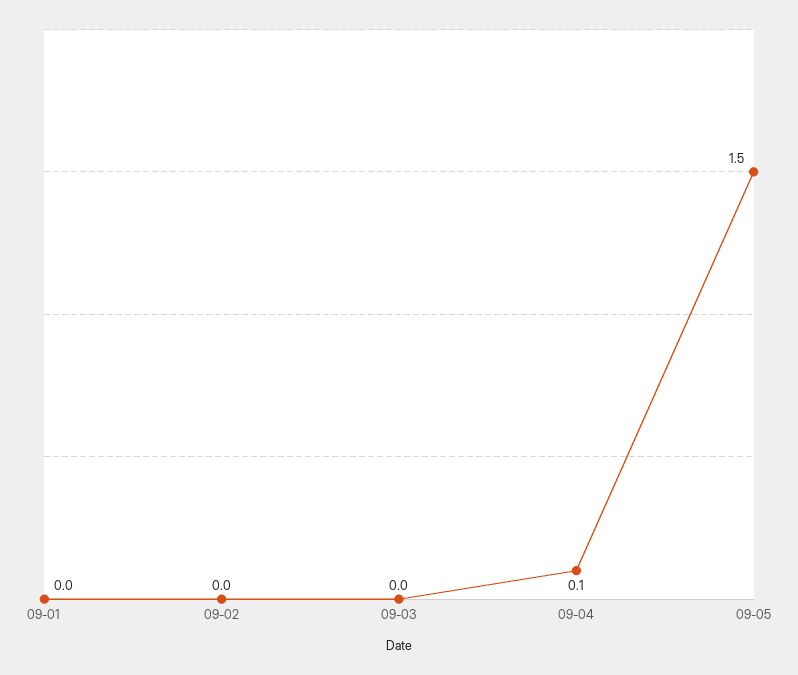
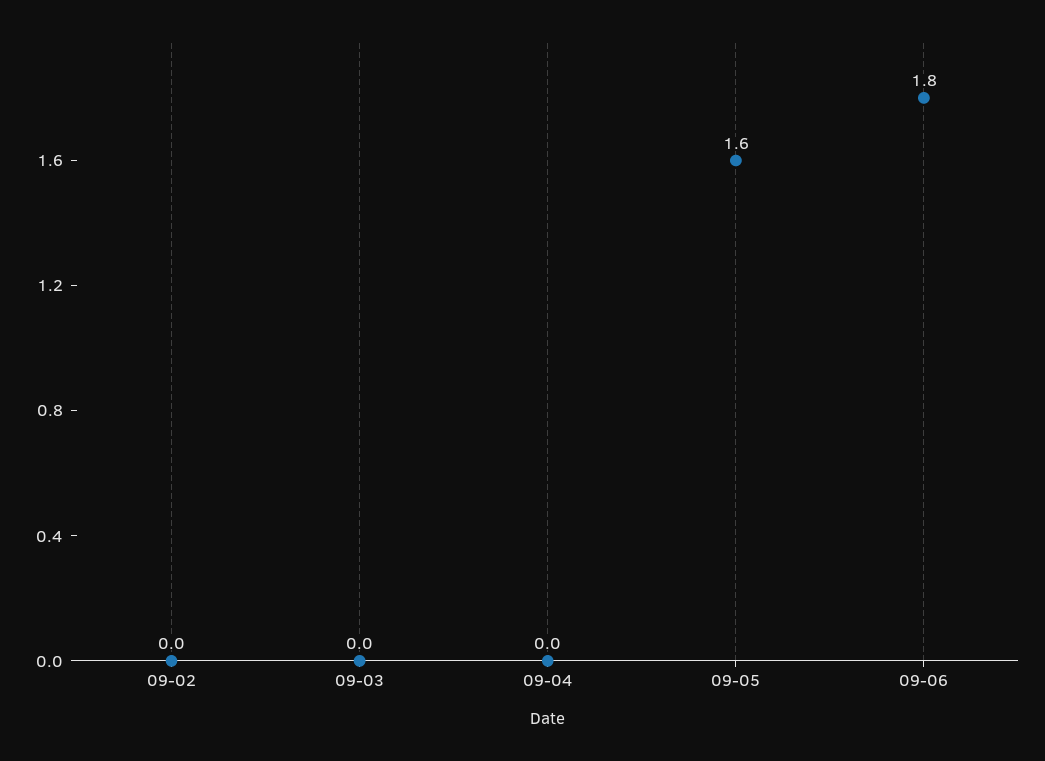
09-01: 0 -> none
09-04: 0.1 -> 0
09-05: 1.5 -> 1.6
09-06: none -> 1.8

